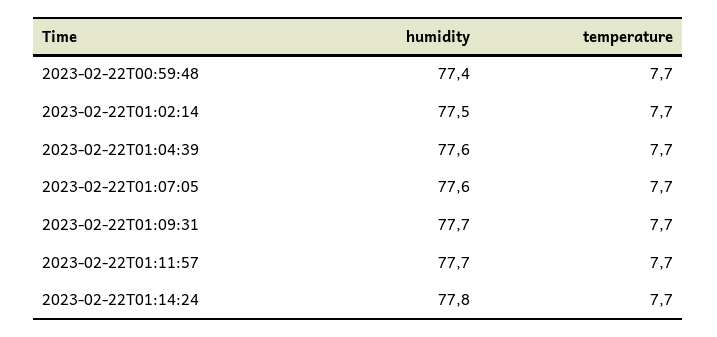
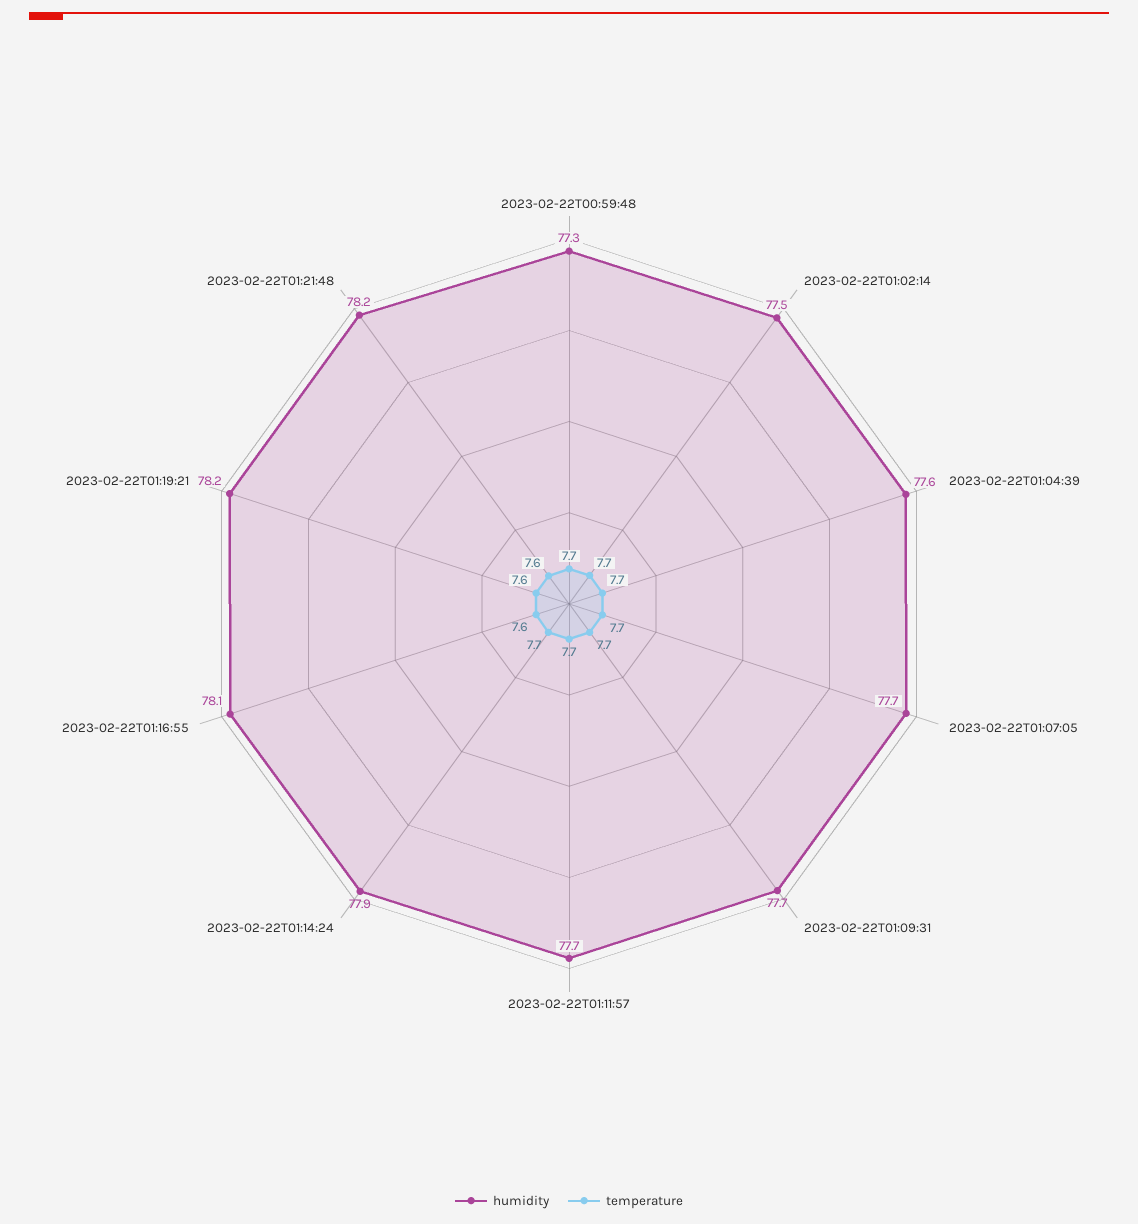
humidity, 2023-02-22T00:59:48: 77.4 -> 77.3
humidity, 2023-02-22T01:07:05: 77.6 -> 77.7
humidity, 2023-02-22T01:14:24: 77.8 -> 77.9
humidity, 2023-02-22T01:16:55: none -> 78.1
temperature, 2023-02-22T01:16:55: none -> 7.6
humidity, 2023-02-22T01:19:21: none -> 78.2
temperature, 2023-02-22T01:19:21: none -> 7.6
humidity, 2023-02-22T01:21:48: none -> 78.2
temperature, 2023-02-22T01:21:48: none -> 7.6

